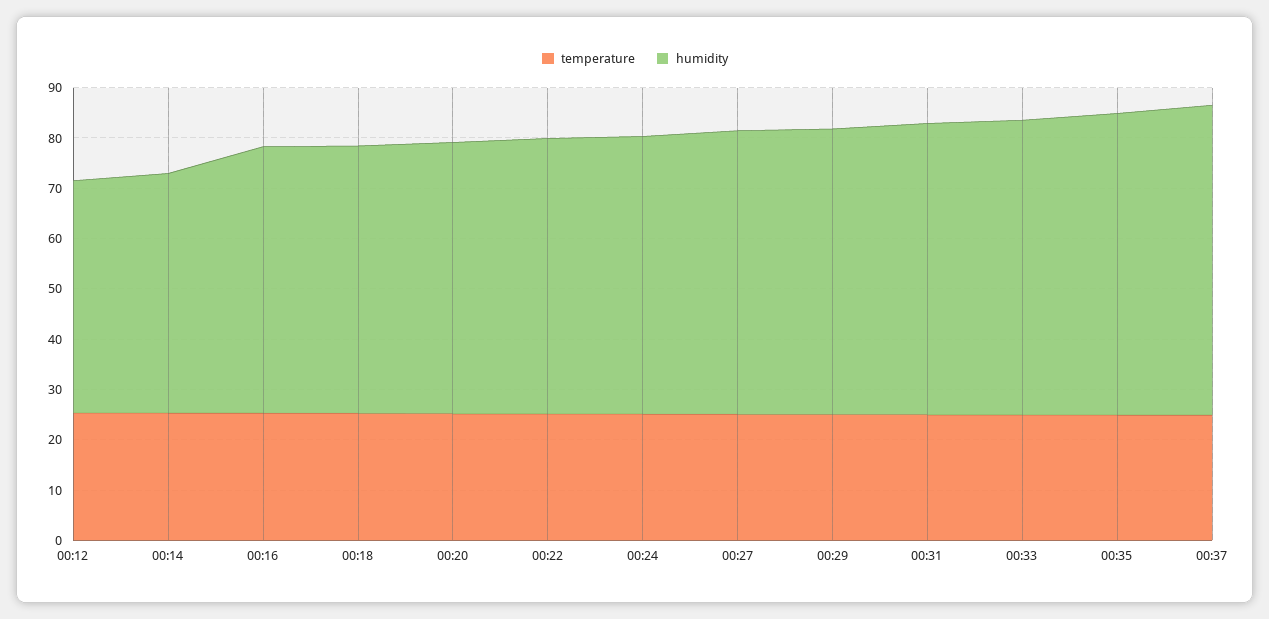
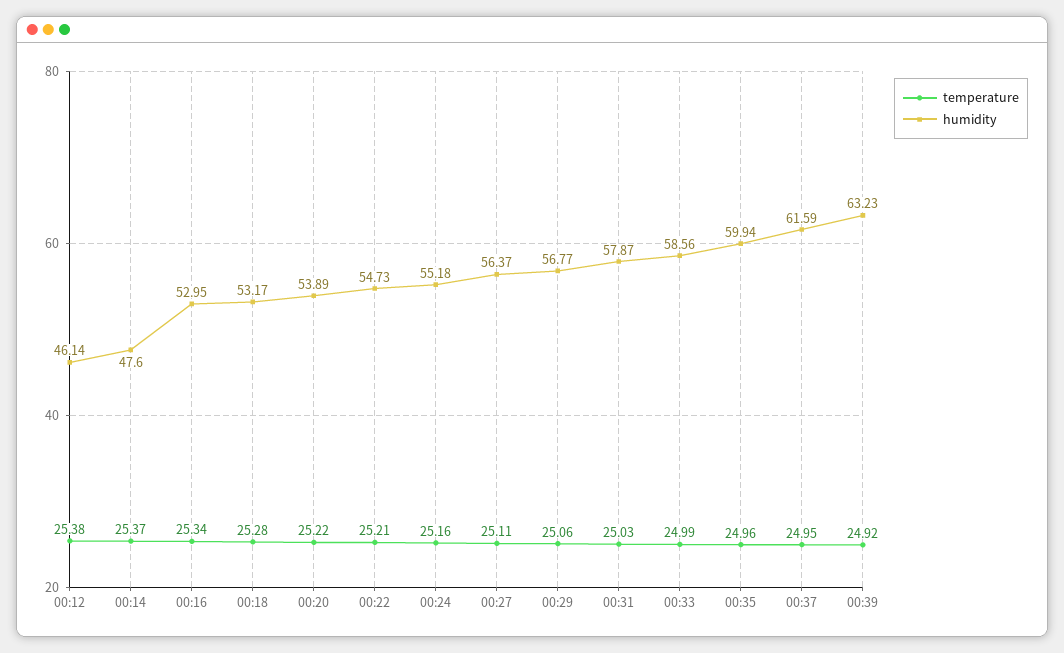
temperature, 00:39: none -> 24.92
humidity, 00:39: none -> 63.23

